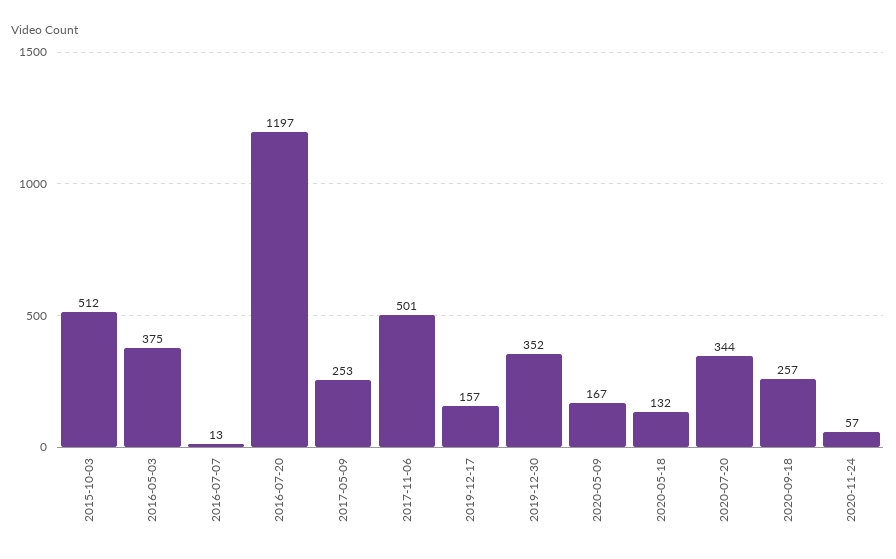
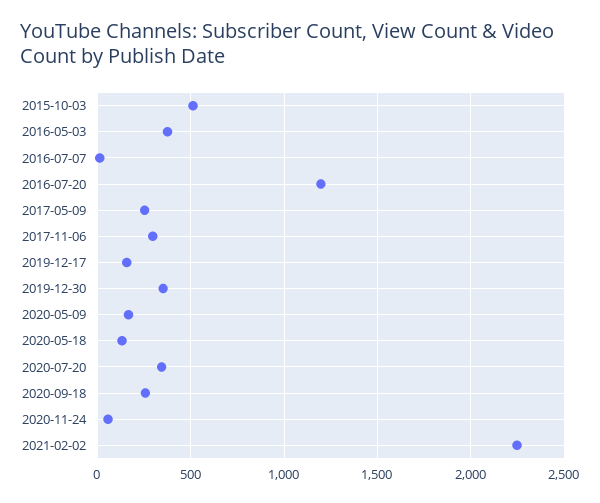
2017-11-06: 501 -> 300
2021-02-02: none -> 2250

